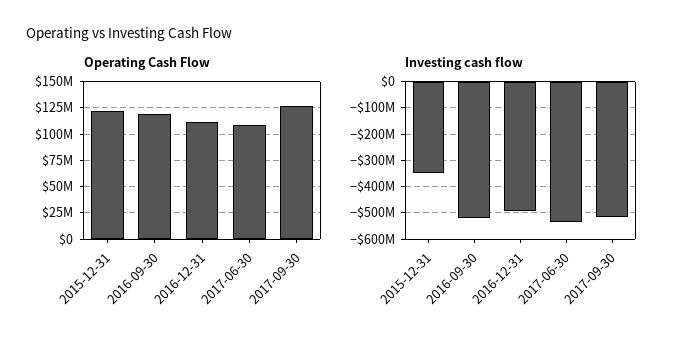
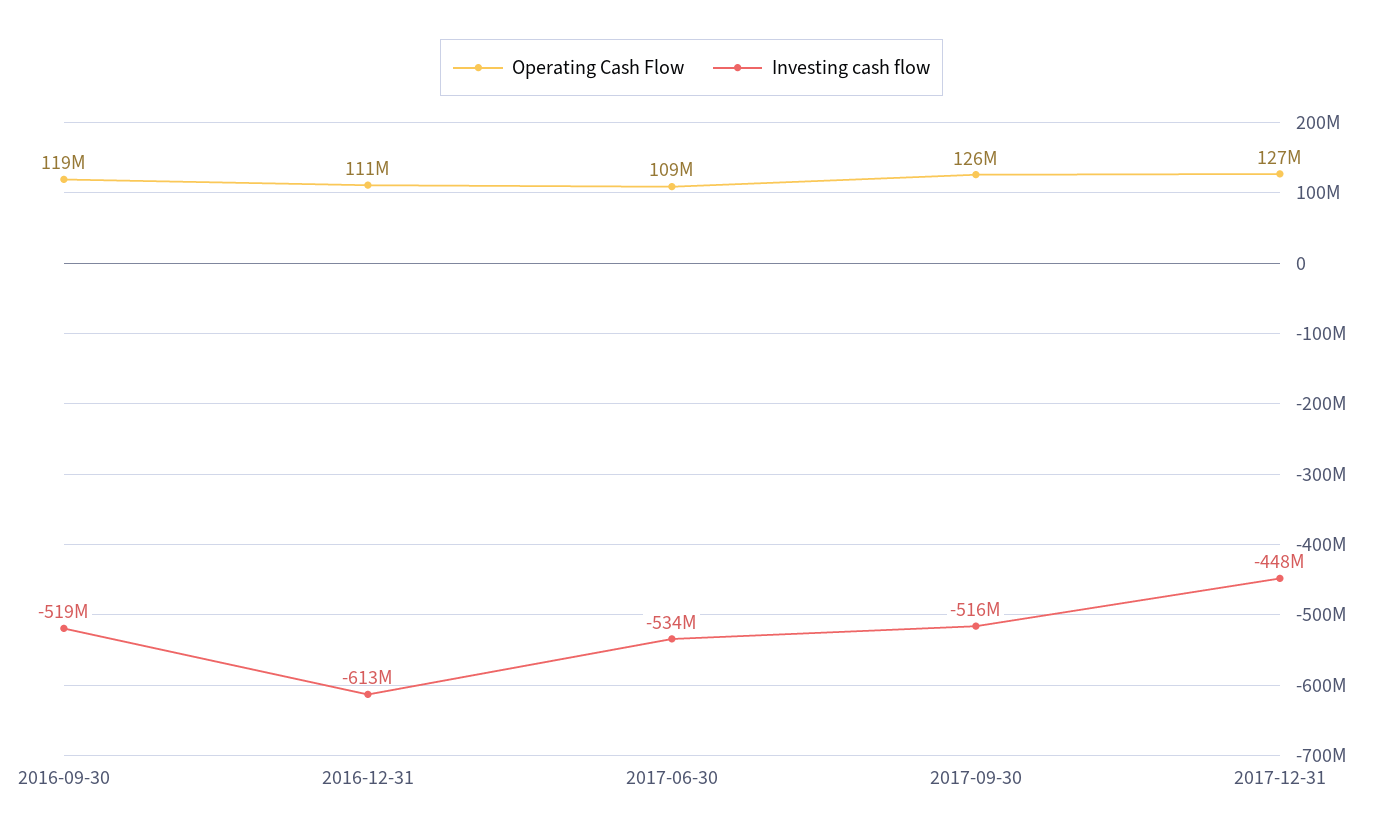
Operating Cash Flow, 2015-12-31: 125000000 -> none
Investing cash flow, 2015-12-31: -350000000 -> none
Investing cash flow, 2016-12-31: -500000000 -> -613000000
Operating Cash Flow, 2017-12-31: none -> 127000000
Investing cash flow, 2017-12-31: none -> -448000000

